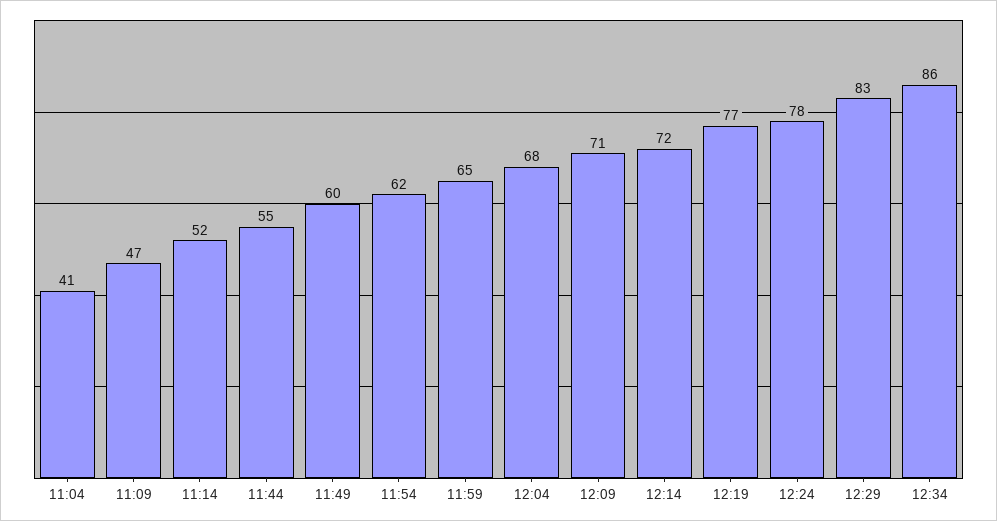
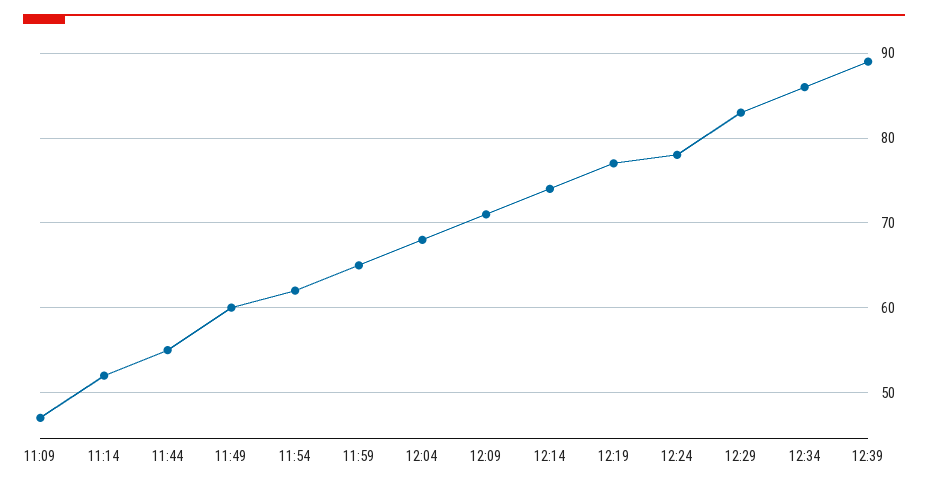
11:04: 41 -> none
12:14: 72 -> 74
12:39: none -> 89

